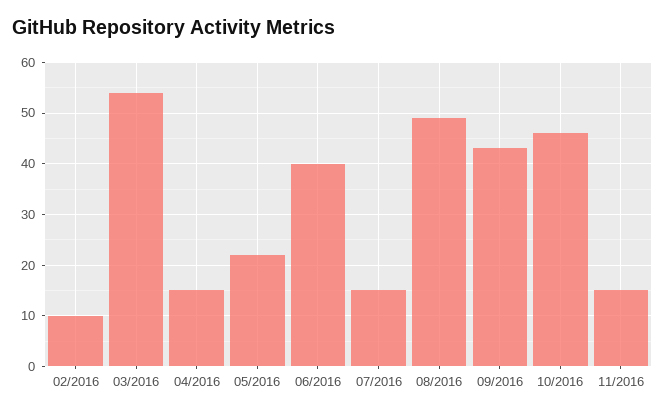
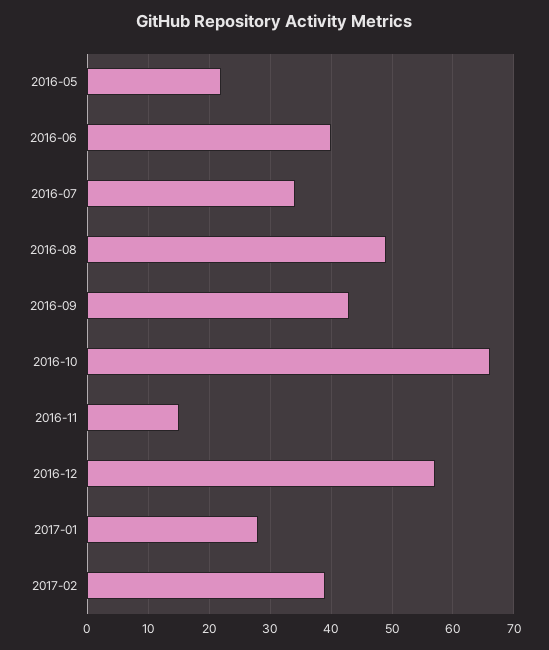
02/2016: 10 -> none
03/2016: 55 -> none
04/2016: 15 -> none
07/2016: 15 -> 34
10/2016: 45 -> 66
2016-12: none -> 57
2017-01: none -> 28
2017-02: none -> 39

